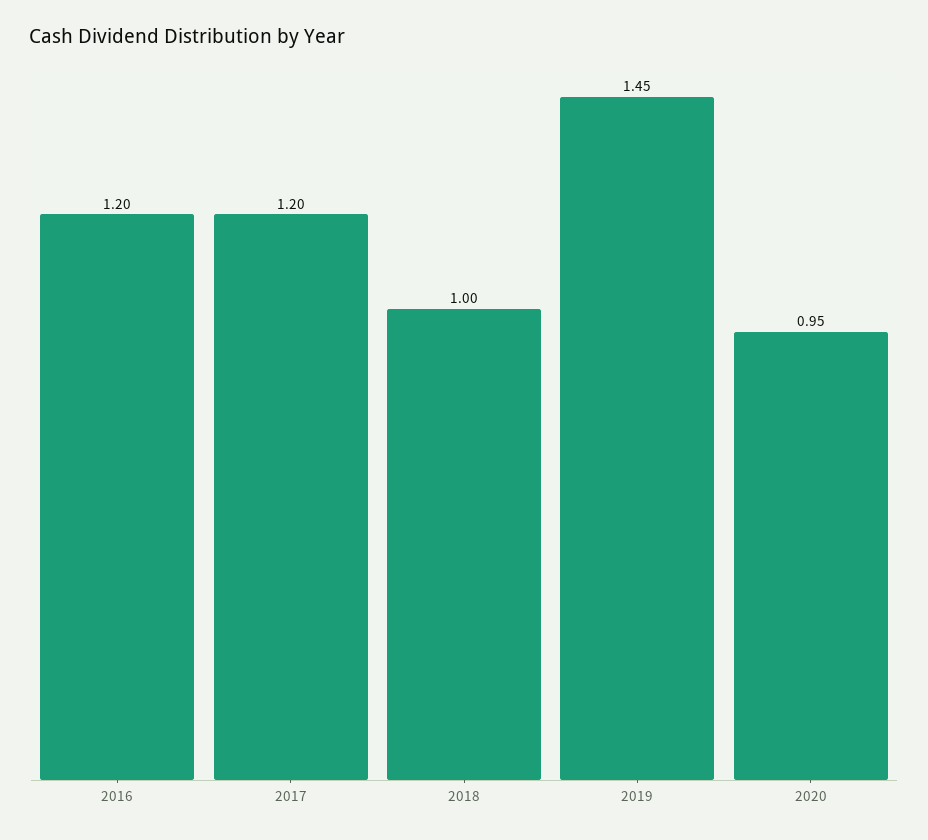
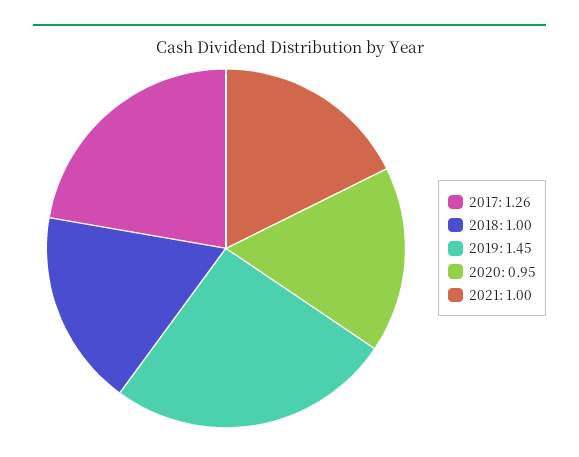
2016: 1.2 -> none
2017: 1.2 -> 1.26
2021: none -> 1

